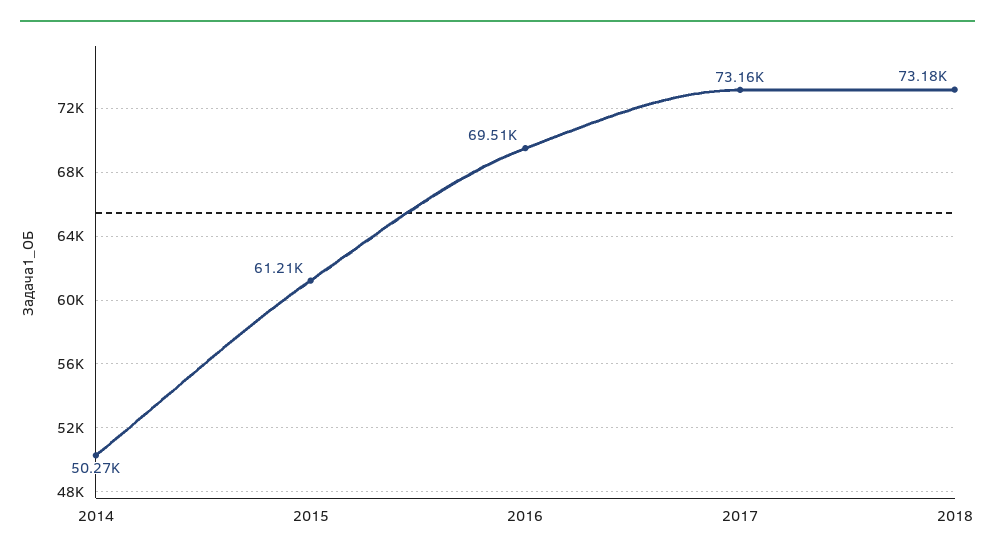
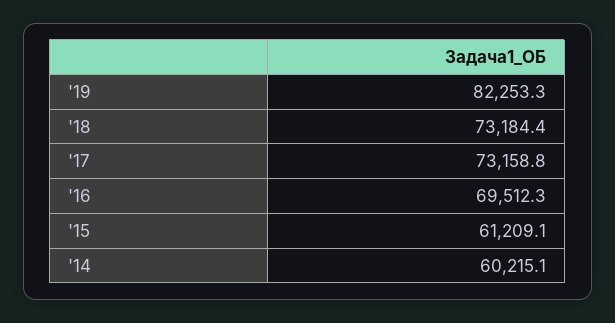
2014: 50270 -> 60215.1
'19: none -> 82253.3

